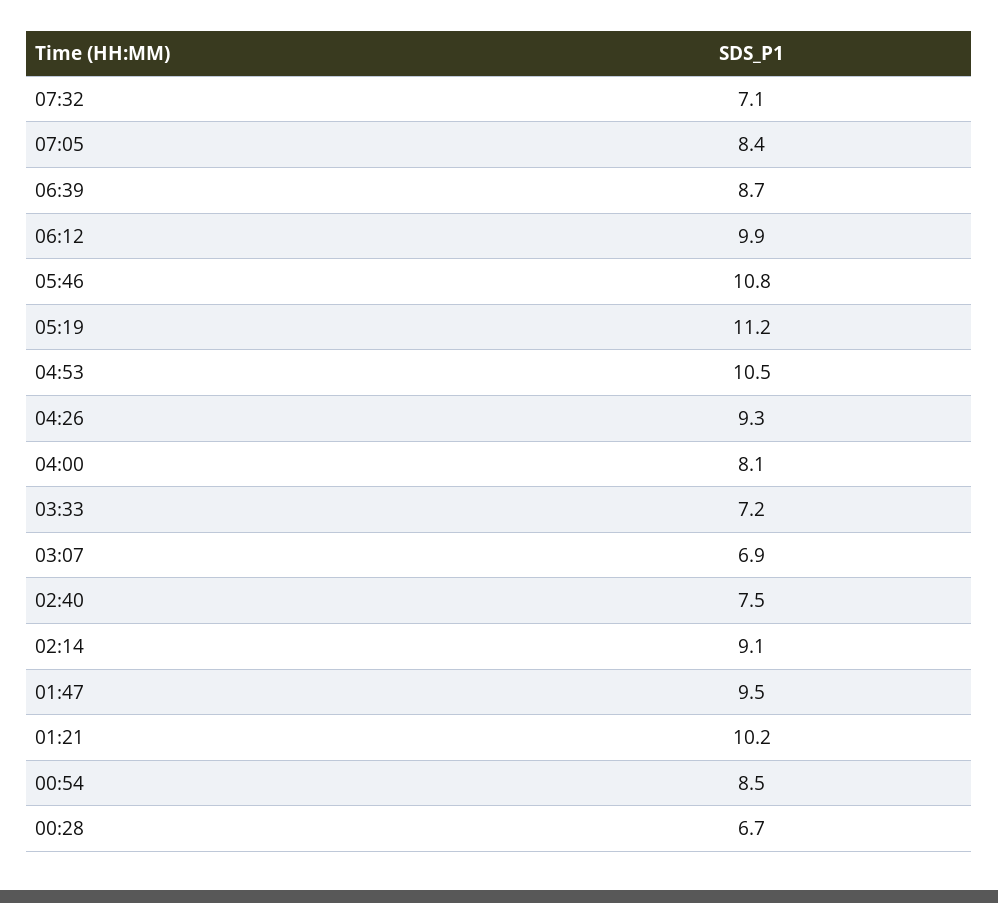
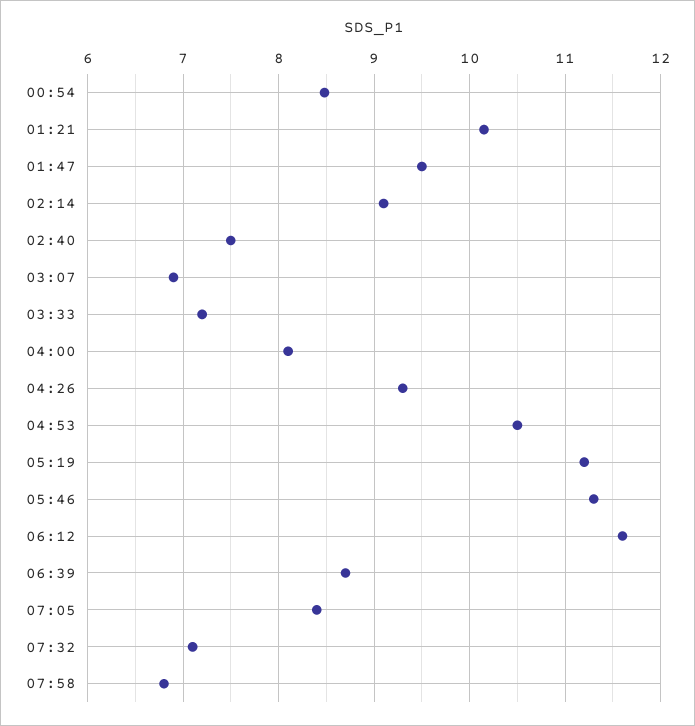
06:12: 9.9 -> 11.6
05:46: 10.8 -> 11.3
00:28: 6.7 -> none
07:58: none -> 6.8

